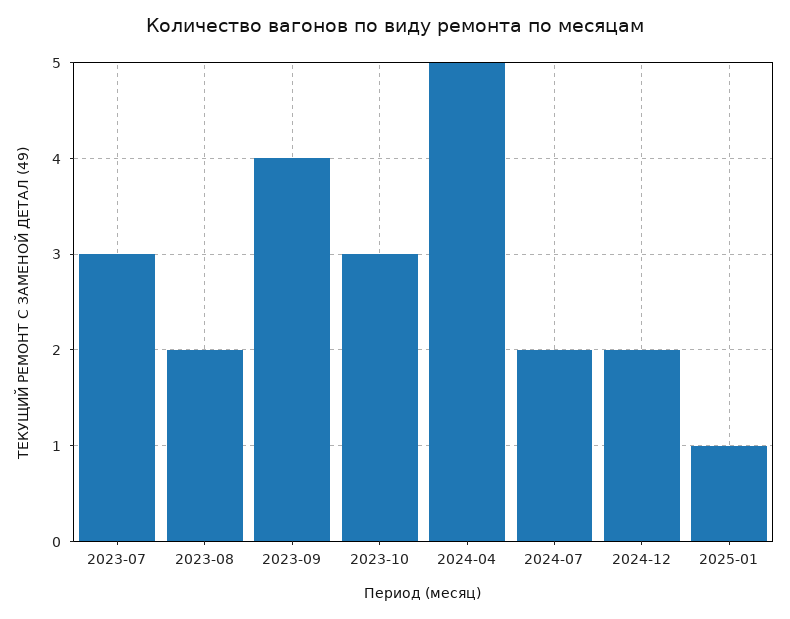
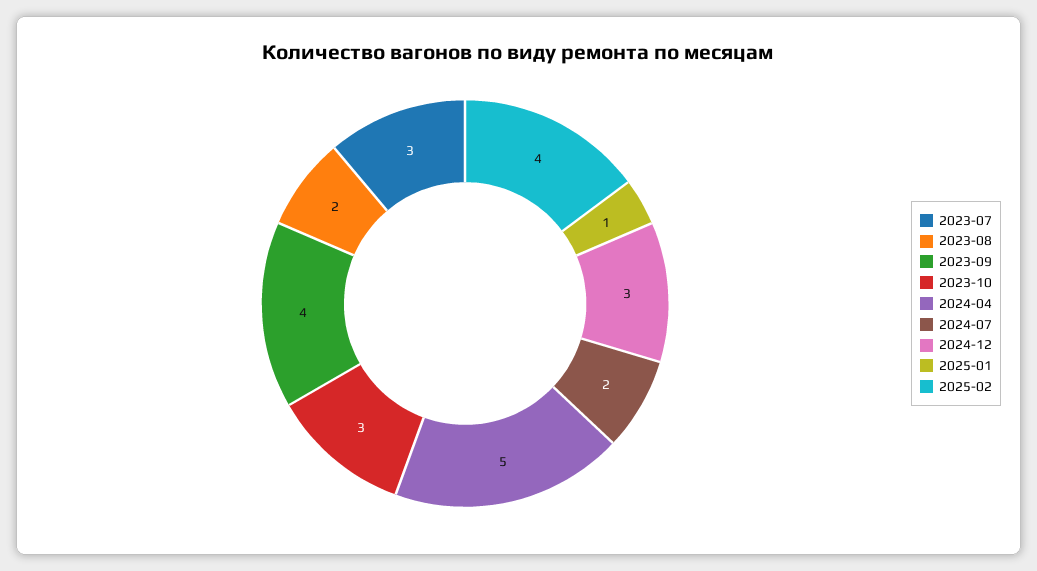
2024-12: 2 -> 3
2025-02: none -> 4

